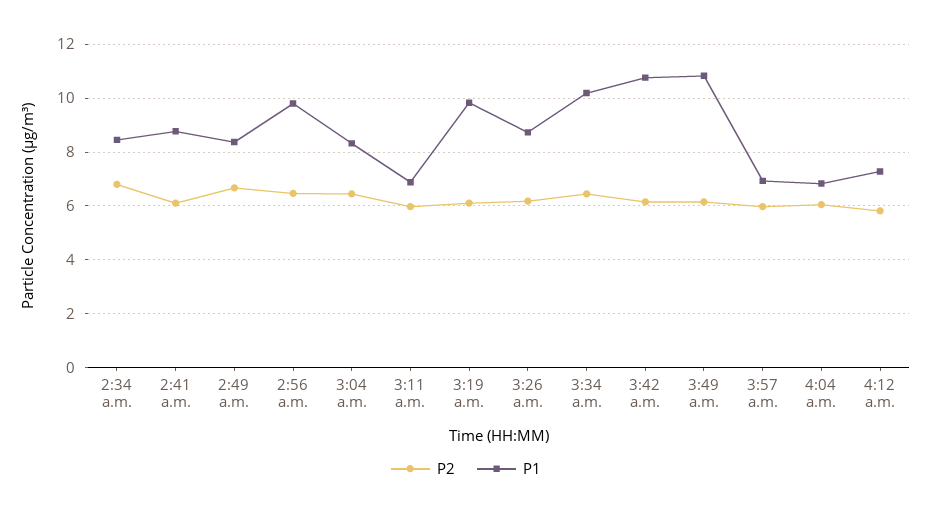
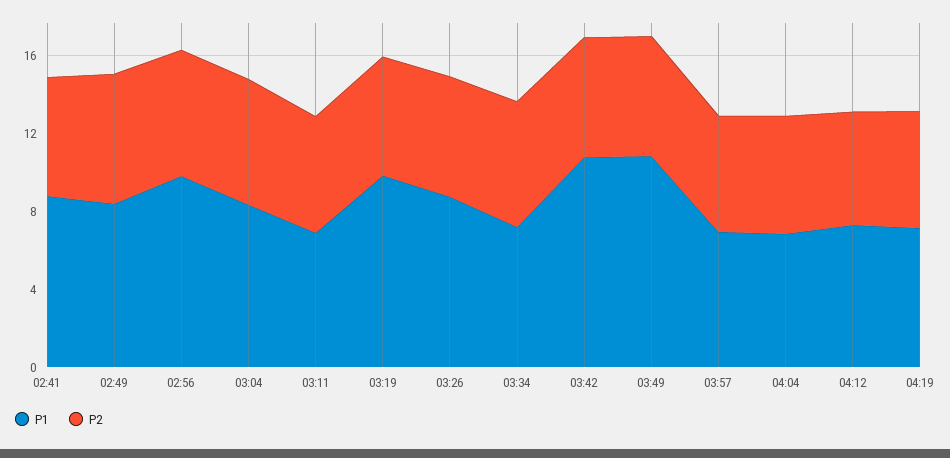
P2, 2:34 a.m.: 6.75 -> none
P1, 2:34 a.m.: 8.5 -> none
P1, 3:34 a.m.: 10.25 -> 7
P1, 04:19: none -> 7
P2, 04:19: none -> 6

